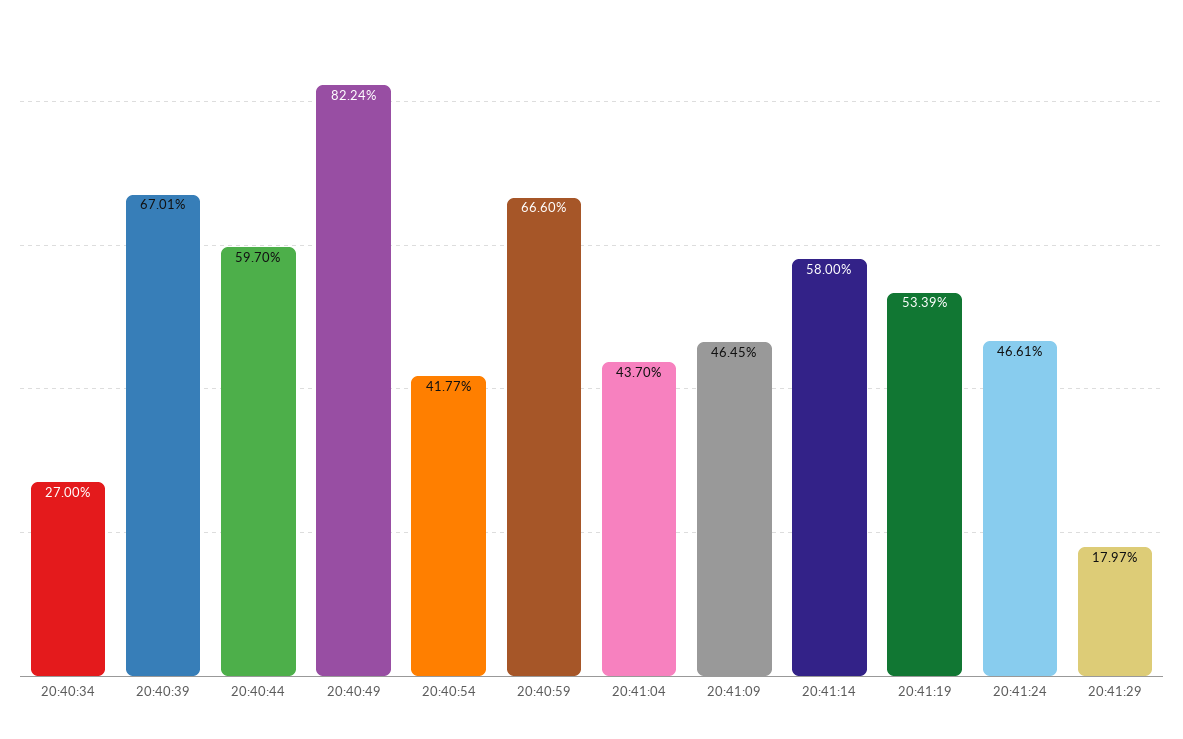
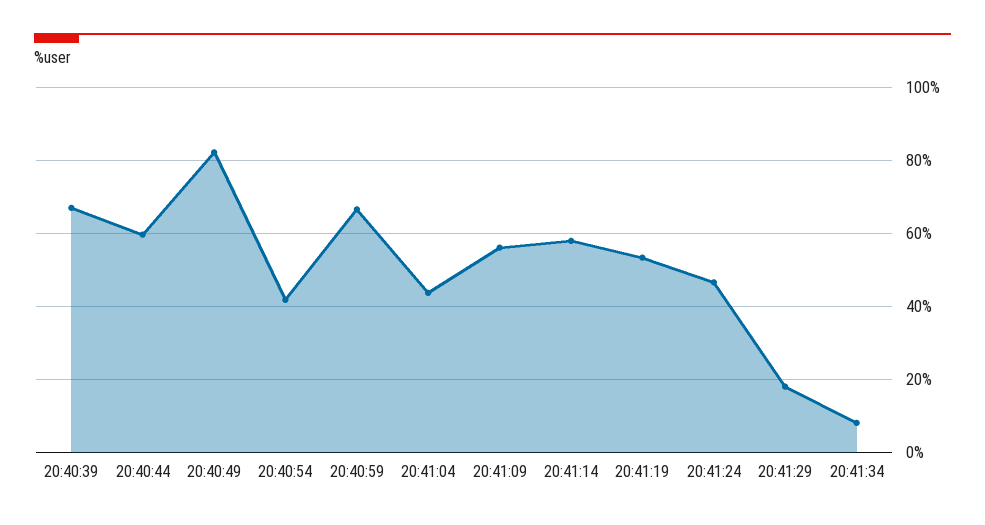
20:40:34: 27 -> none
20:41:09: 46.45 -> 56
20:41:34: none -> 8

